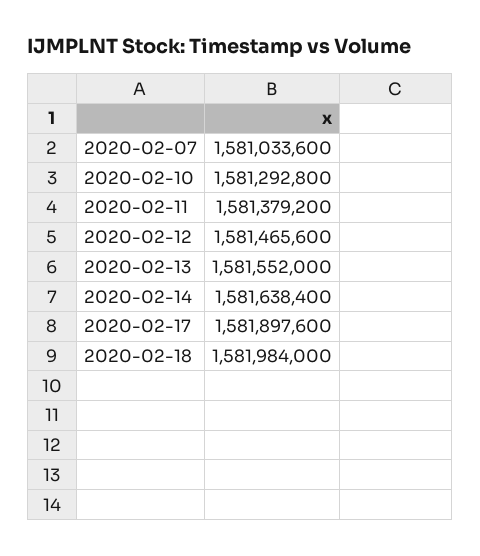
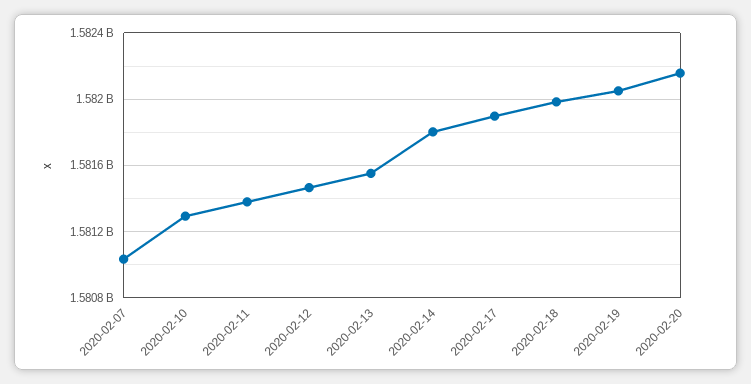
2020-02-14: 1581638400 -> 1581800000
2020-02-19: none -> 1582050000
2020-02-20: none -> 1582150000

